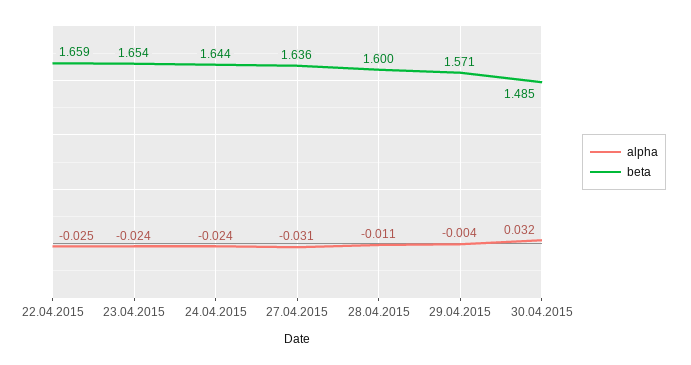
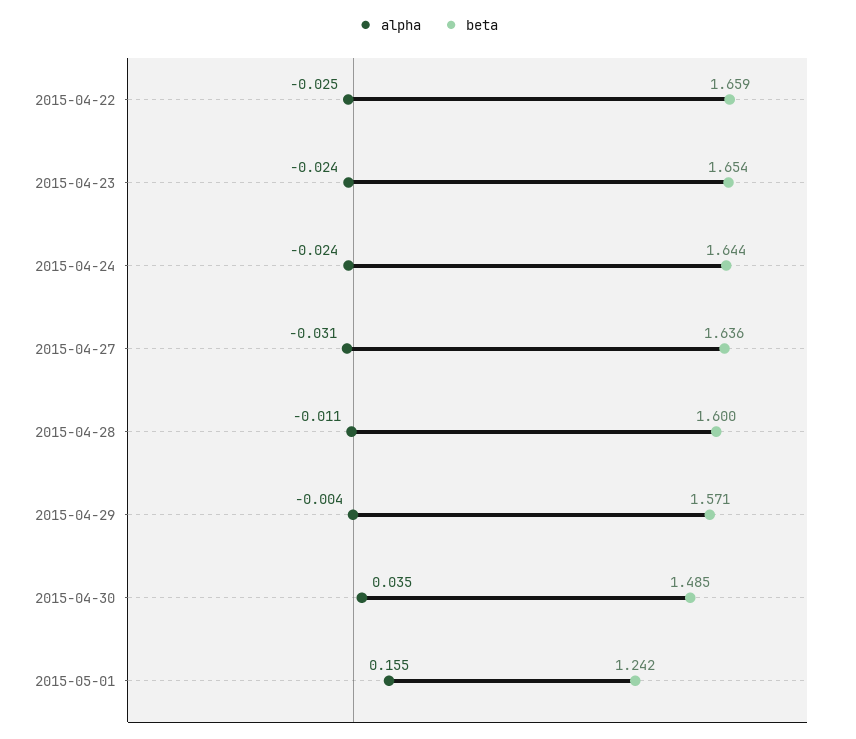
alpha, 30.04.2015: 0.032 -> 0.035
alpha, 2015-05-01: none -> 0.155
beta, 2015-05-01: none -> 1.242

